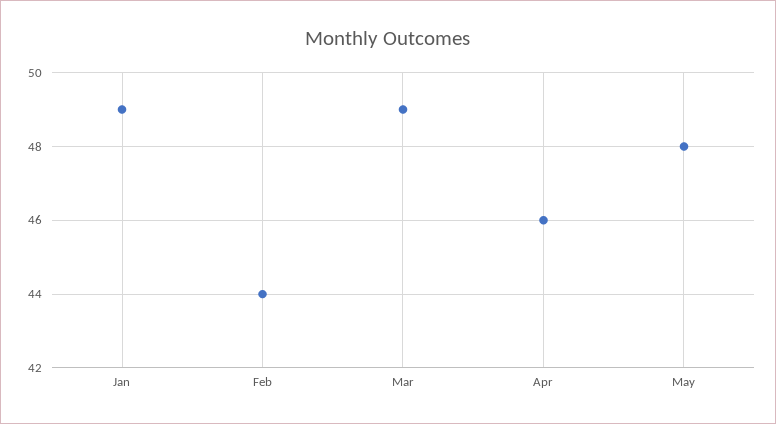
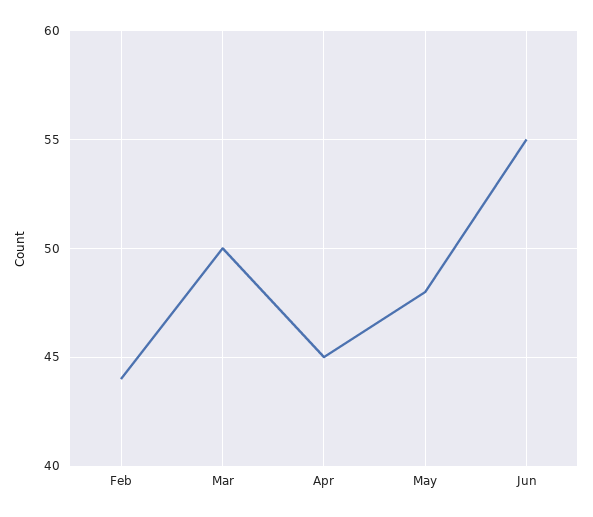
Jan: 49 -> none
Mar: 49 -> 50
Apr: 46 -> 45
Jun: none -> 55

